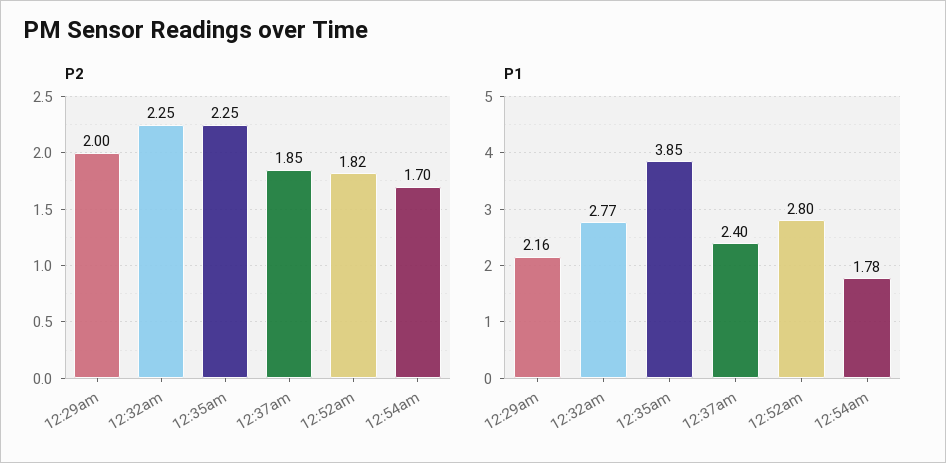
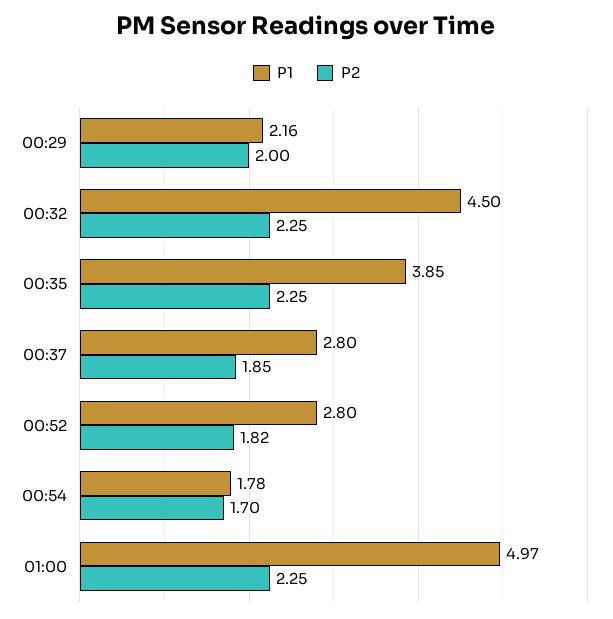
P1, 12:32am: 2.77 -> 4.5
P1, 12:37am: 2.4 -> 2.8
P1, 01:00: none -> 4.97
P2, 01:00: none -> 2.25

